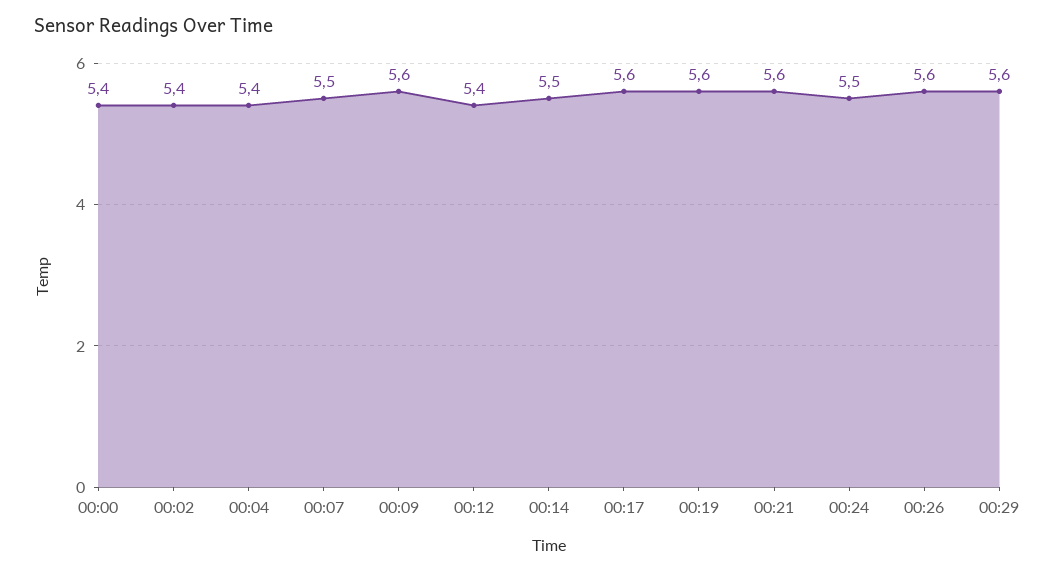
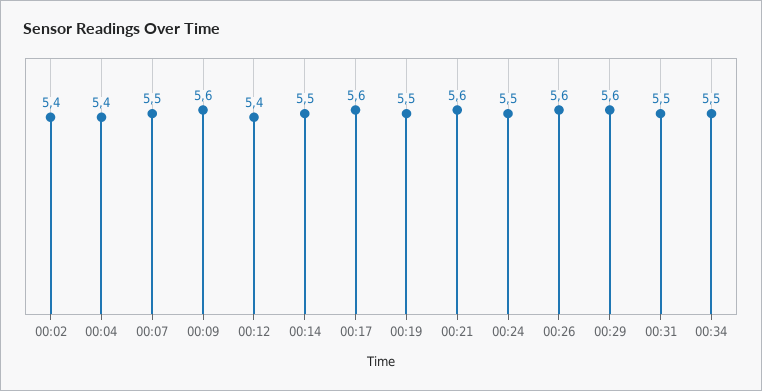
00:00: 5.4 -> none
00:19: 5.6 -> 5.5
00:31: none -> 5.5
00:34: none -> 5.5

